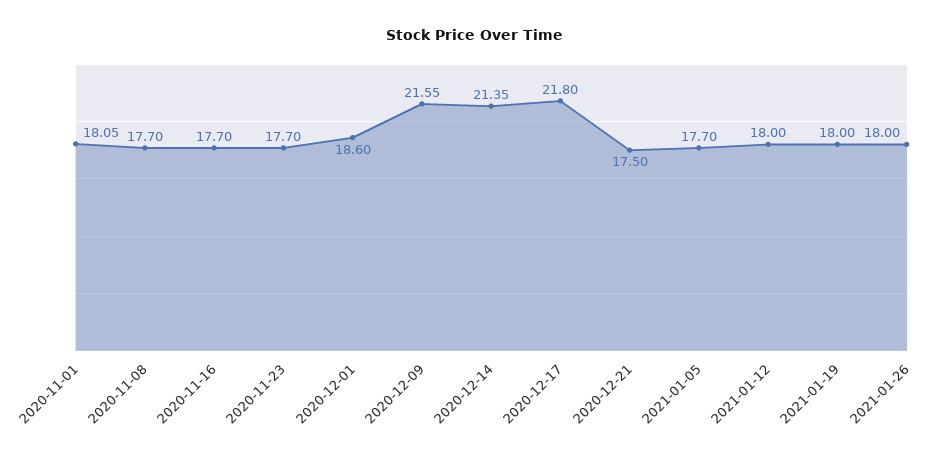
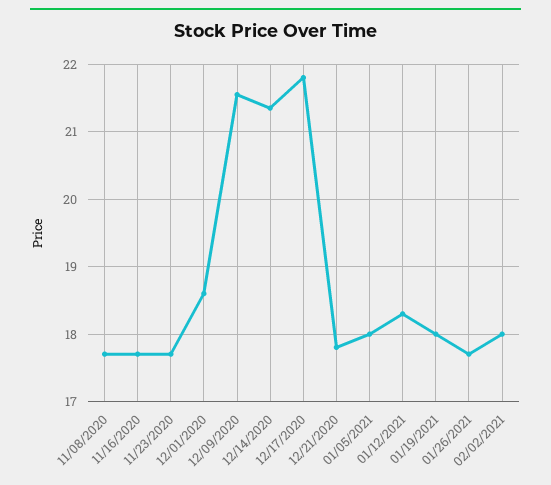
2020-11-01: 18.05 -> none
2020-12-21: 17.5 -> 17.8
2021-01-05: 17.7 -> 18
2021-01-12: 18 -> 18.3
2021-01-26: 18 -> 17.7
02/02/2021: none -> 18

